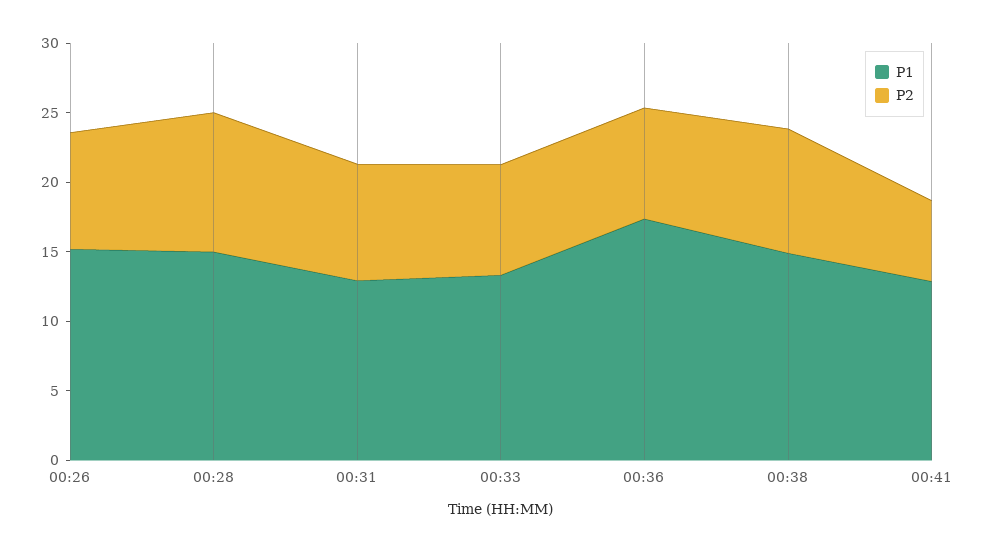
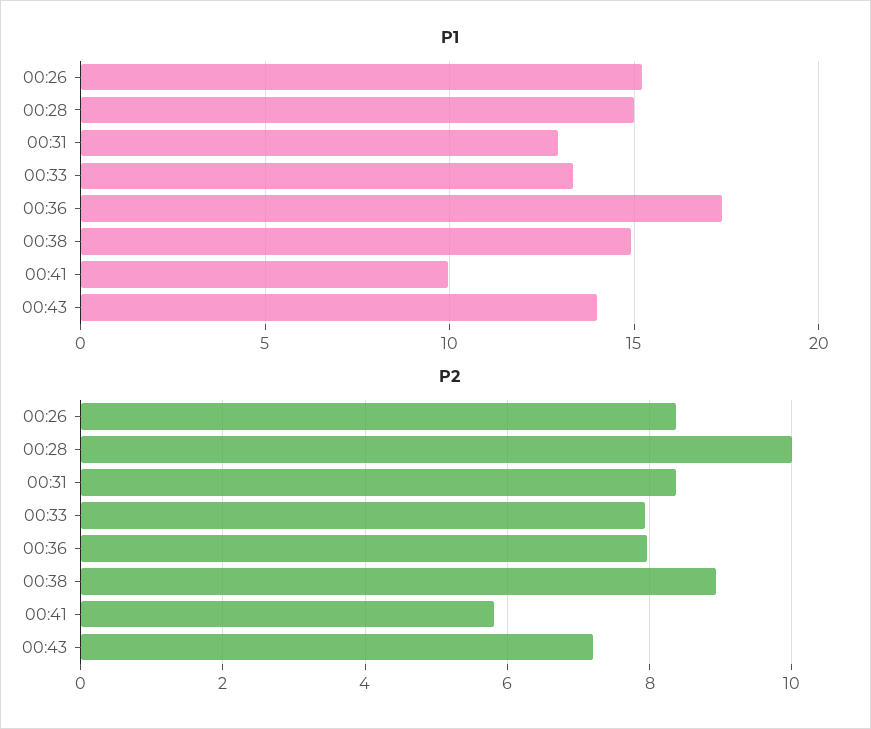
P1, 00:41: 13 -> 10
P1, 00:43: none -> 14
P2, 00:43: none -> 7.2

